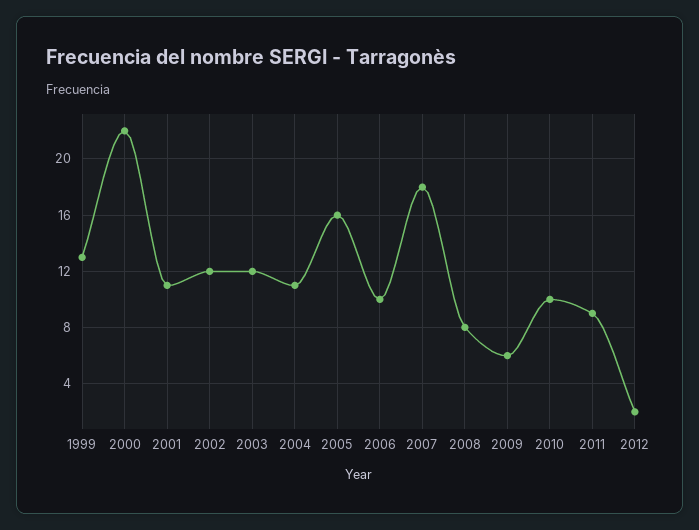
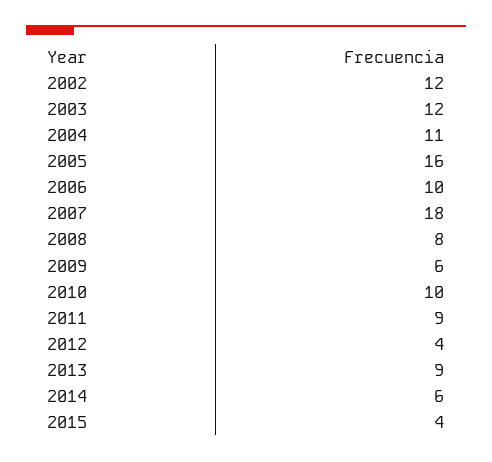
1999: 13 -> none
2000: 22 -> none
2001: 11 -> none
2012: 2 -> 4
2013: none -> 9
2014: none -> 6
2015: none -> 4

